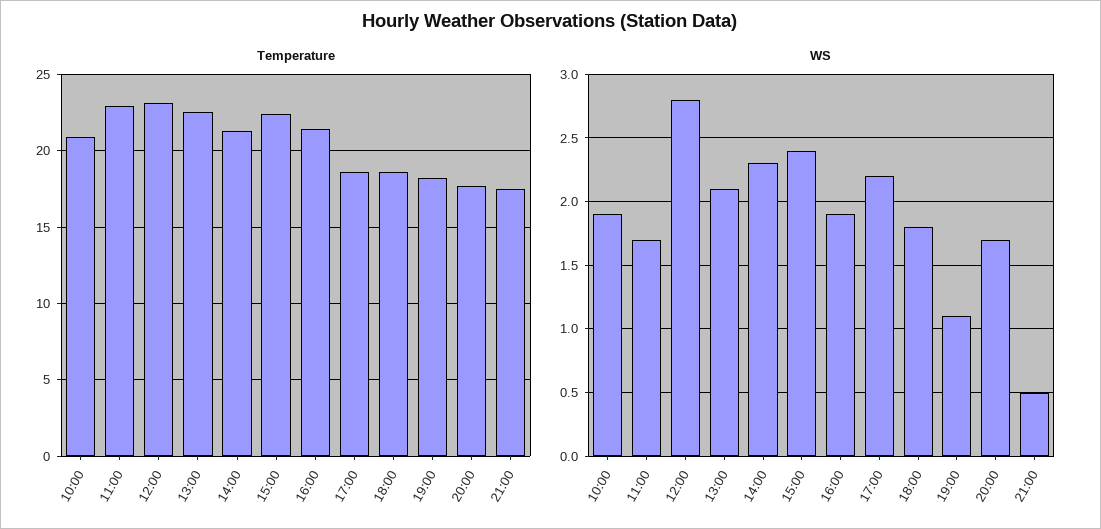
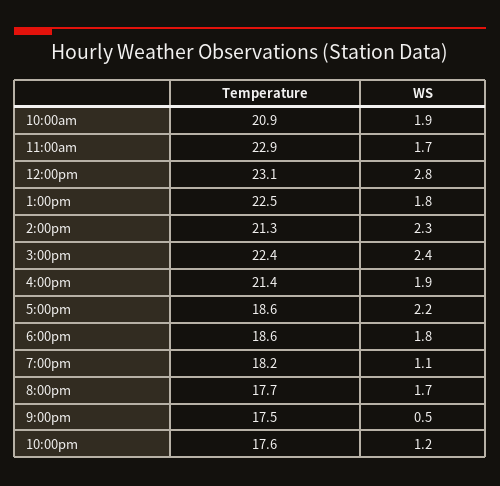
WS, 13:00: 2.1 -> 1.8
Temperature, 10:00pm: none -> 17.6
WS, 10:00pm: none -> 1.2

